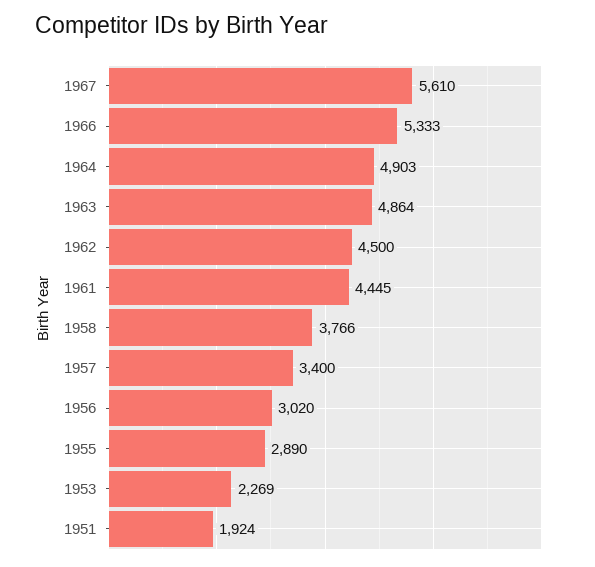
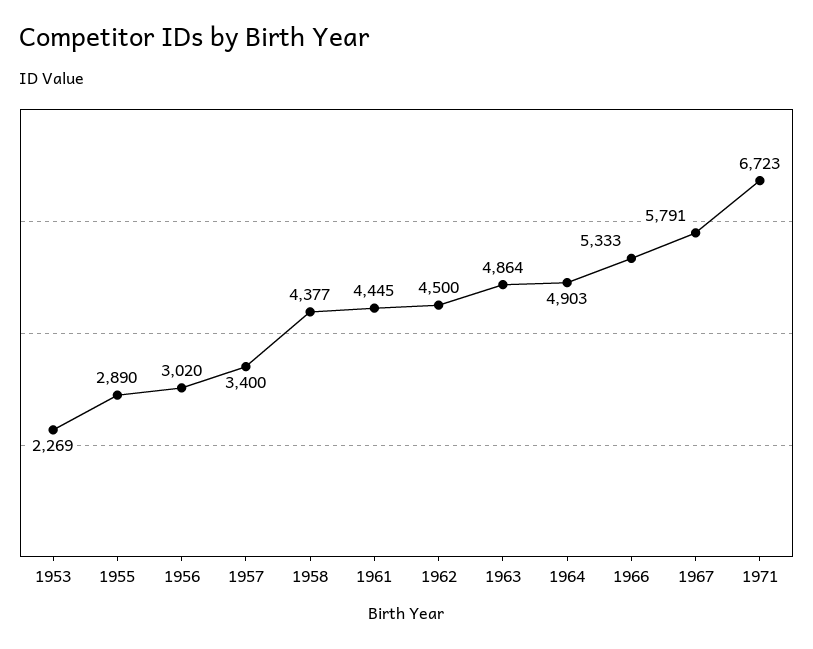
1967: 5610 -> 5791
1958: 3766 -> 4377
1951: 1924 -> none
1971: none -> 6723

